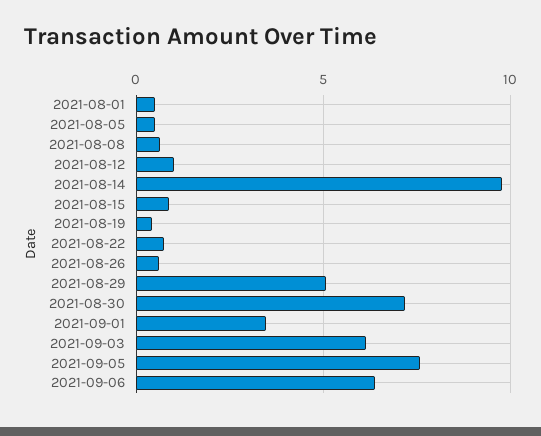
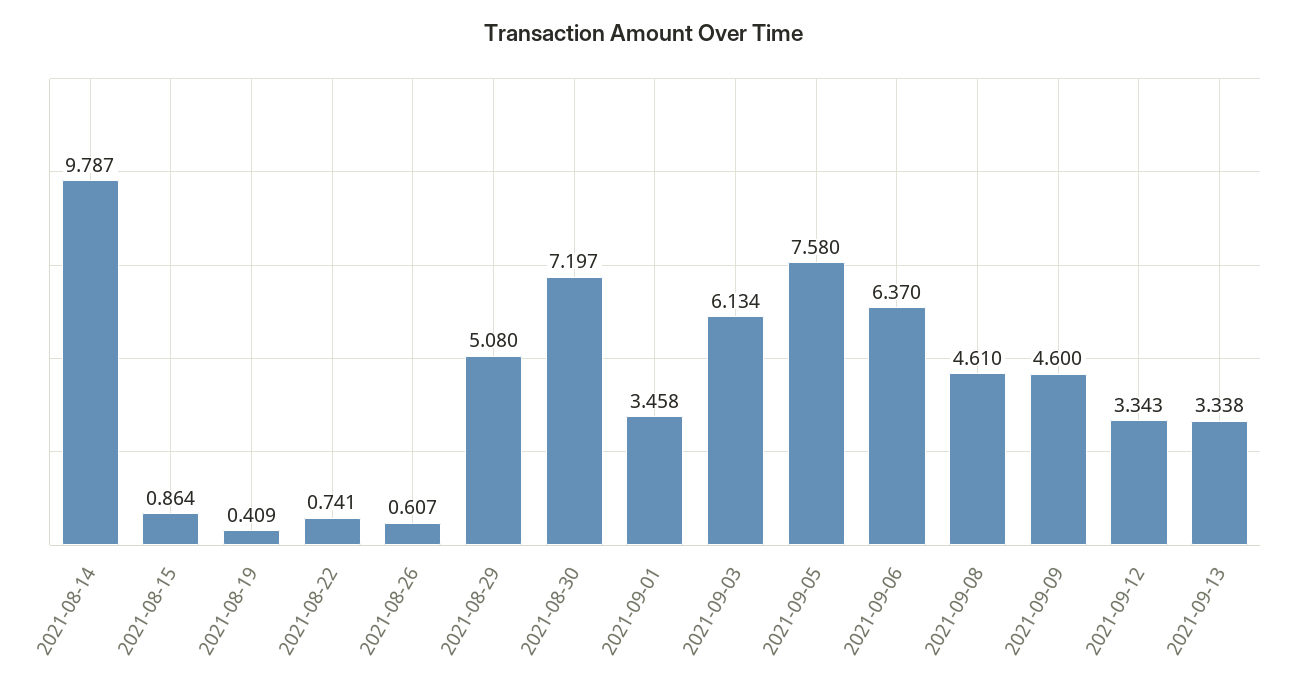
2021-08-01: 0.5 -> none
2021-08-05: 0.5 -> none
2021-08-08: 0.5 -> none
2021-08-12: 1 -> none
2021-09-08: none -> 4.61
2021-09-09: none -> 4.6
2021-09-12: none -> 3.343
2021-09-13: none -> 3.338

